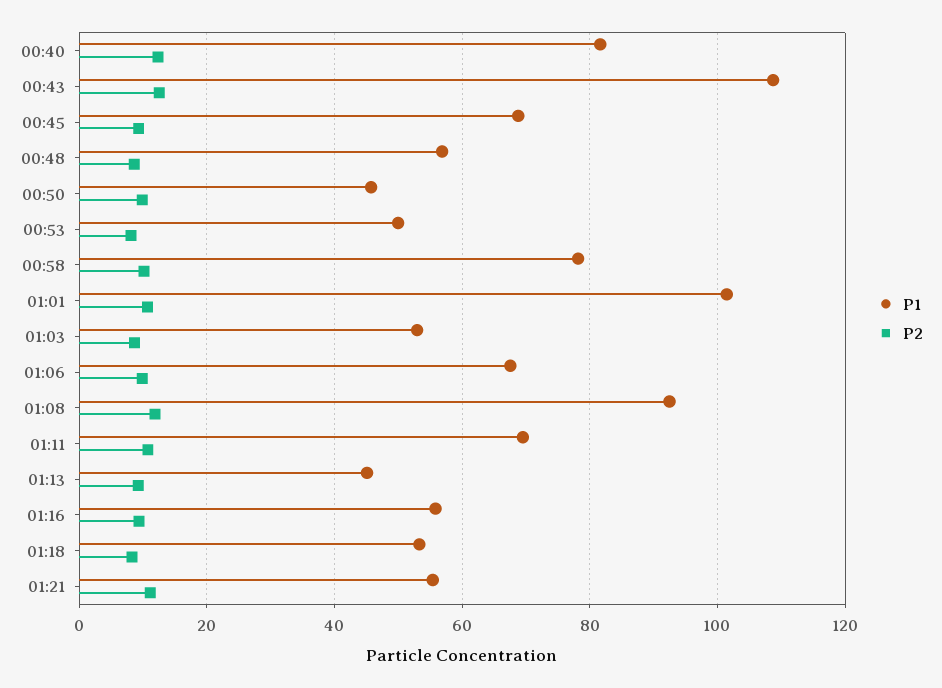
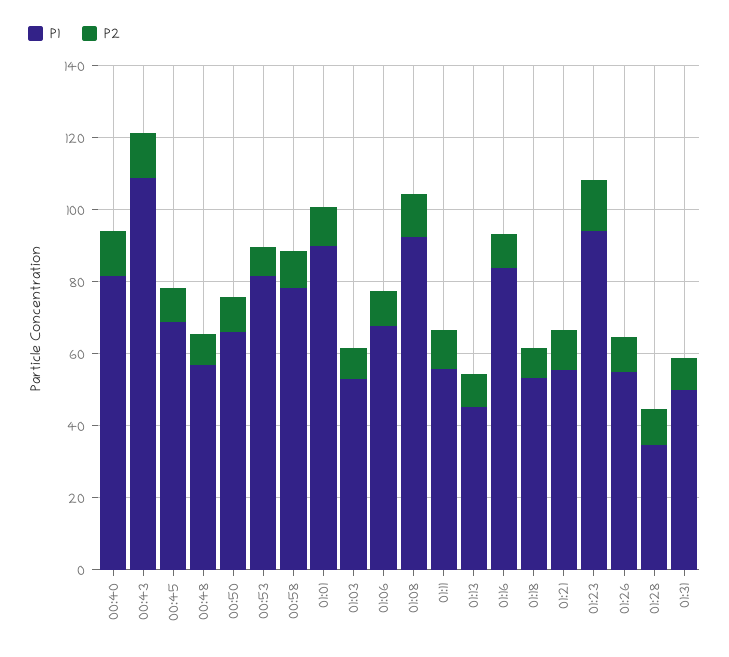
P1, 00:50: 46 -> 65
P1, 00:53: 50 -> 80
P1, 01:01: 102 -> 90
P1, 01:11: 70 -> 55
P1, 01:16: 56 -> 85
P1, 01:23: none -> 95
P2, 01:23: none -> 15
P1, 01:26: none -> 55
P2, 01:26: none -> 10
P1, 01:28: none -> 35
P2, 01:28: none -> 10
P1, 01:31: none -> 50
P2, 01:31: none -> 10

